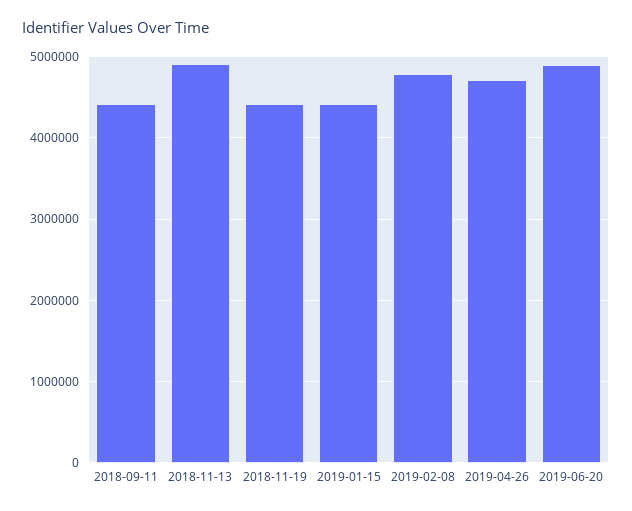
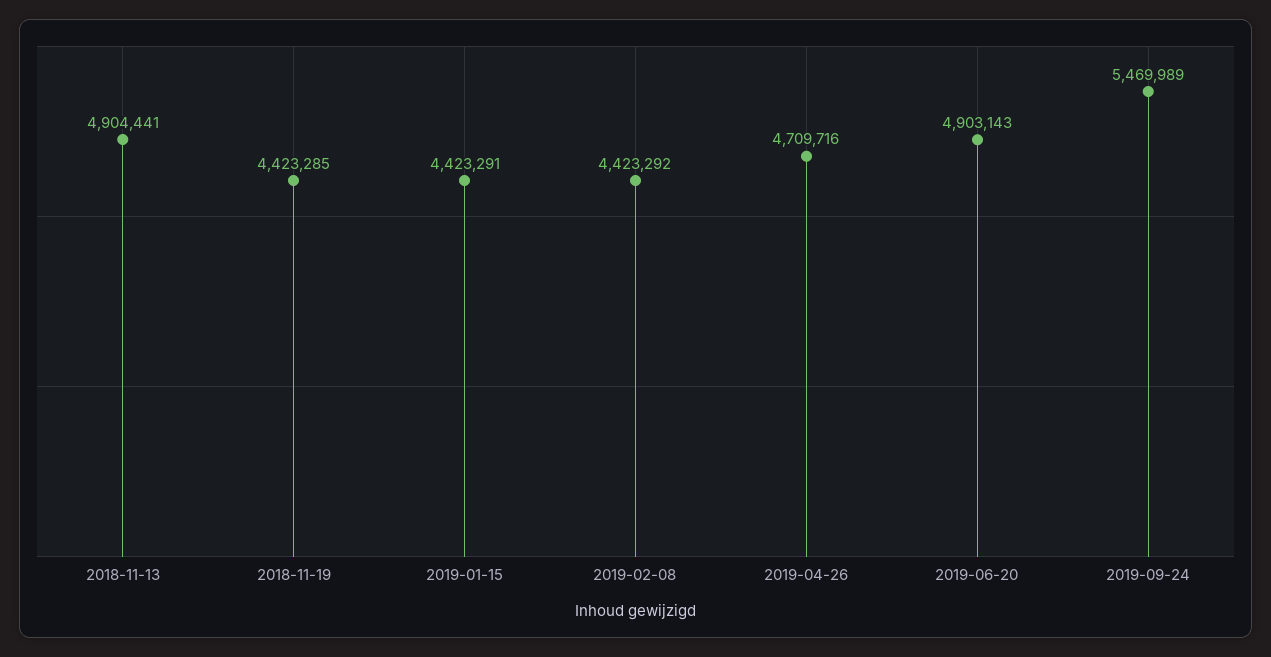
2018-09-11: 4400000 -> none
2019-02-08: 4800000 -> 4423292
2019-09-24: none -> 5469989

